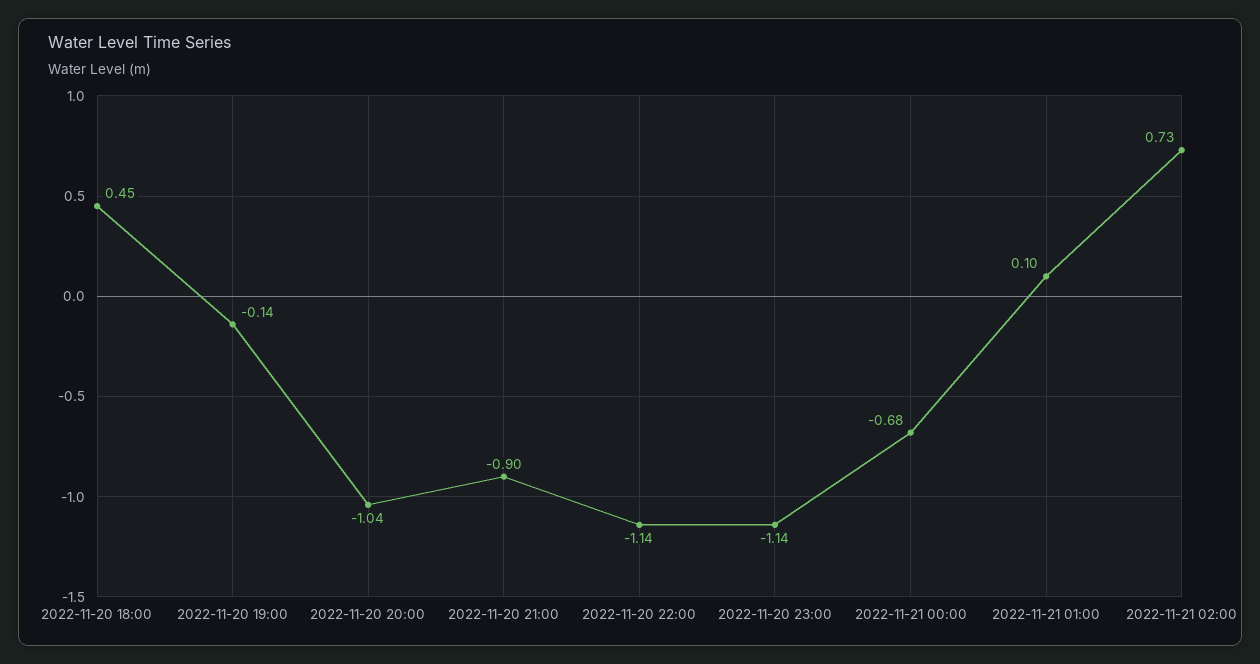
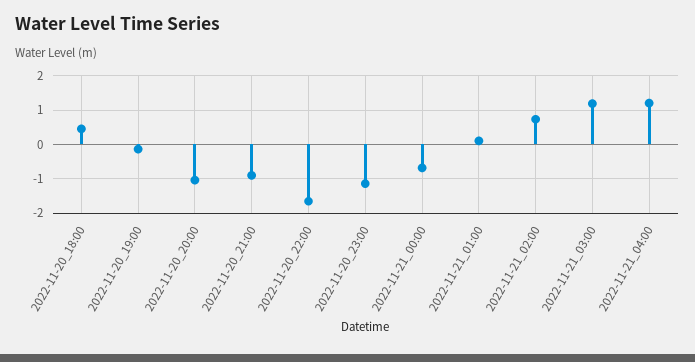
2022-11-20 22:00: -1.14 -> -1.6
2022-11-21_03:00: none -> 1.2
2022-11-21_04:00: none -> 1.2

